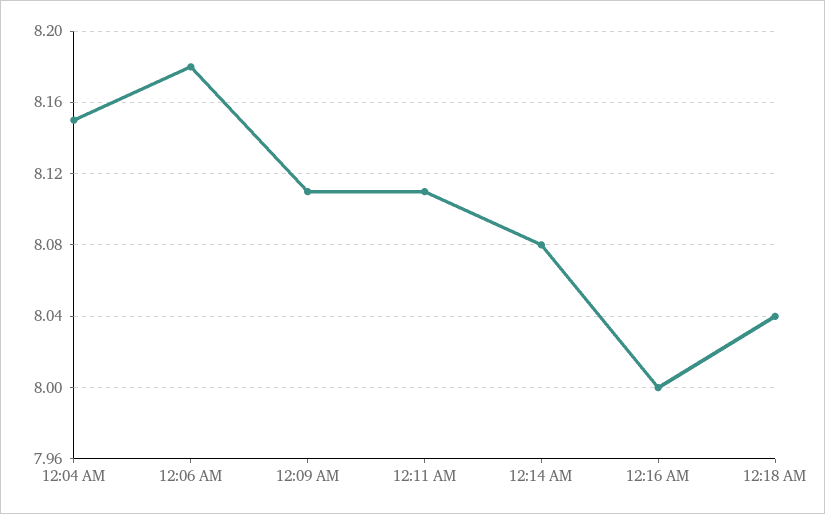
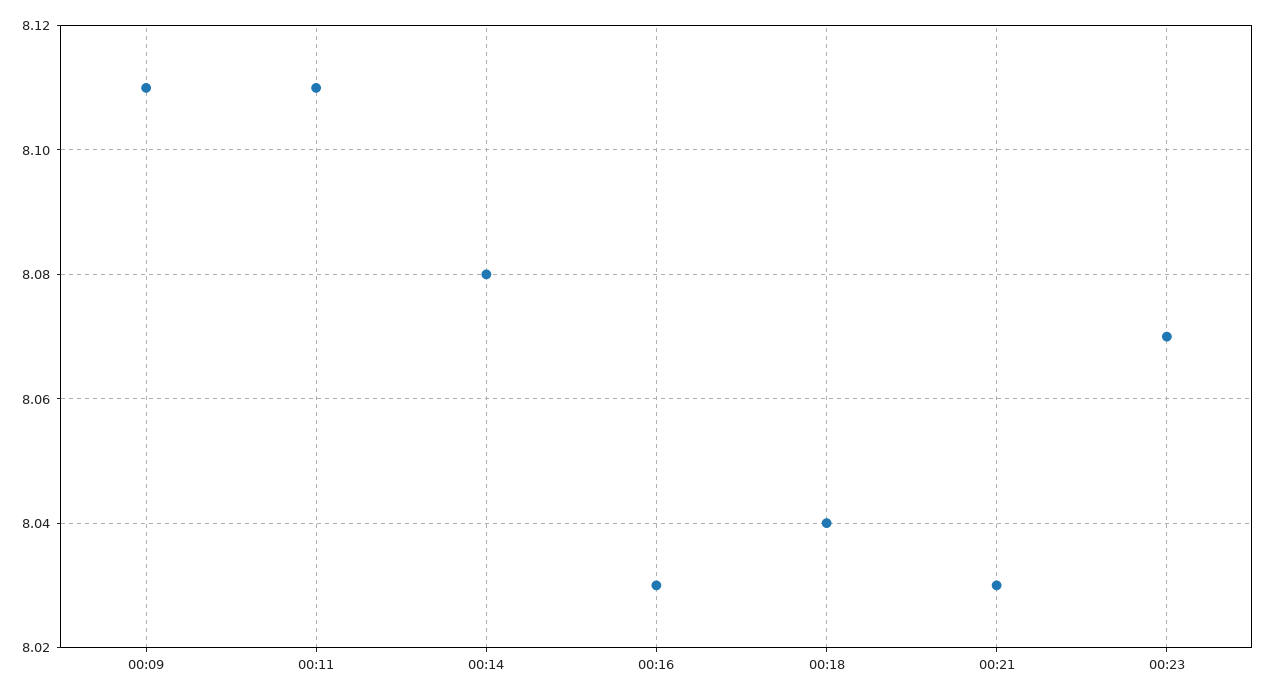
12:04 AM: 8.15 -> none
12:06 AM: 8.18 -> none
12:16 AM: 8 -> 8.03
00:21: none -> 8.03
00:23: none -> 8.07

